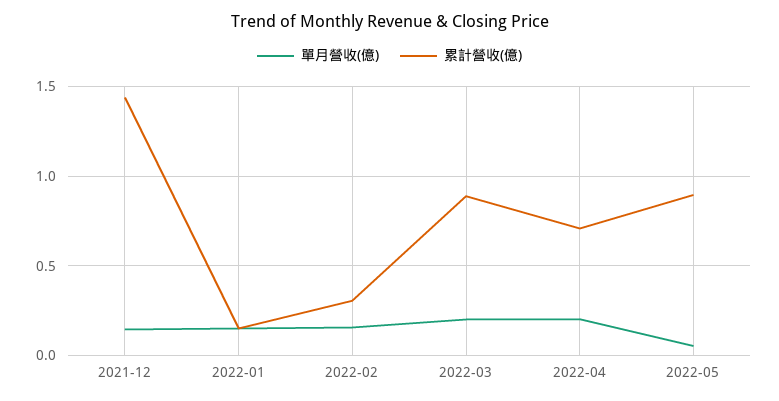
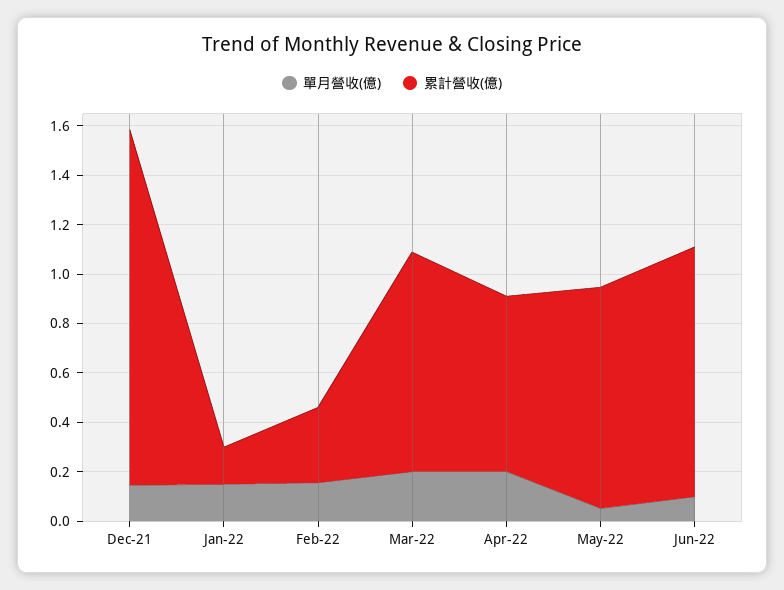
單月營收(億), Jun-22: none -> 0.1
累計營收(億), Jun-22: none -> 1

